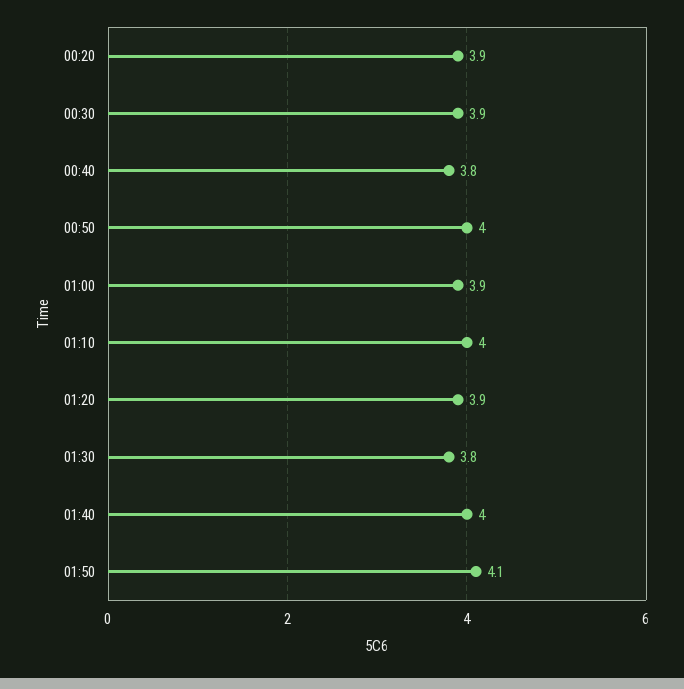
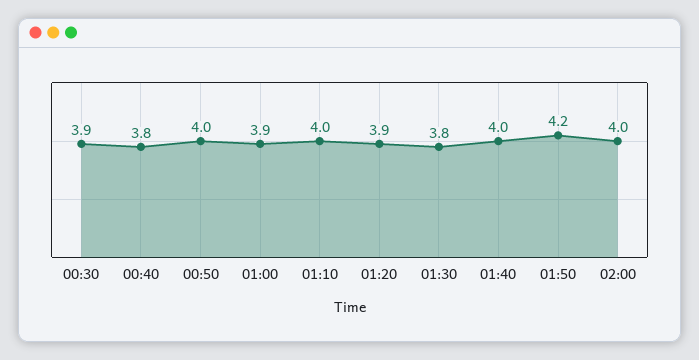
00:20: 3.9 -> none
01:50: 4.1 -> 4.2
02:00: none -> 4

